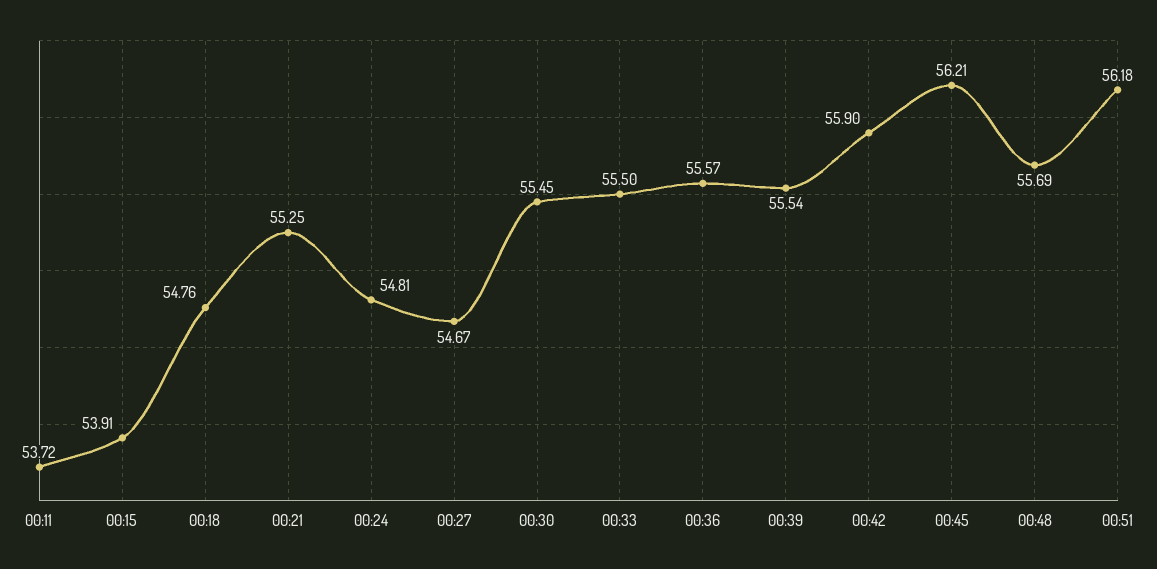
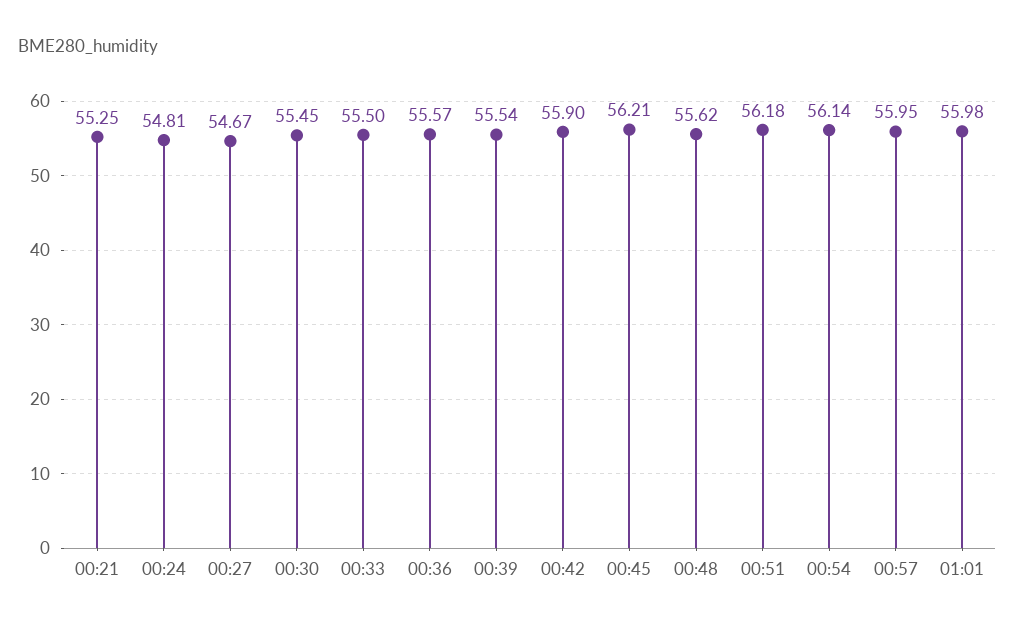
00:11: 53.72 -> none
00:15: 53.91 -> none
00:18: 54.76 -> none
00:48: 55.69 -> 55.62
00:54: none -> 56.14
00:57: none -> 55.95
01:01: none -> 55.98

